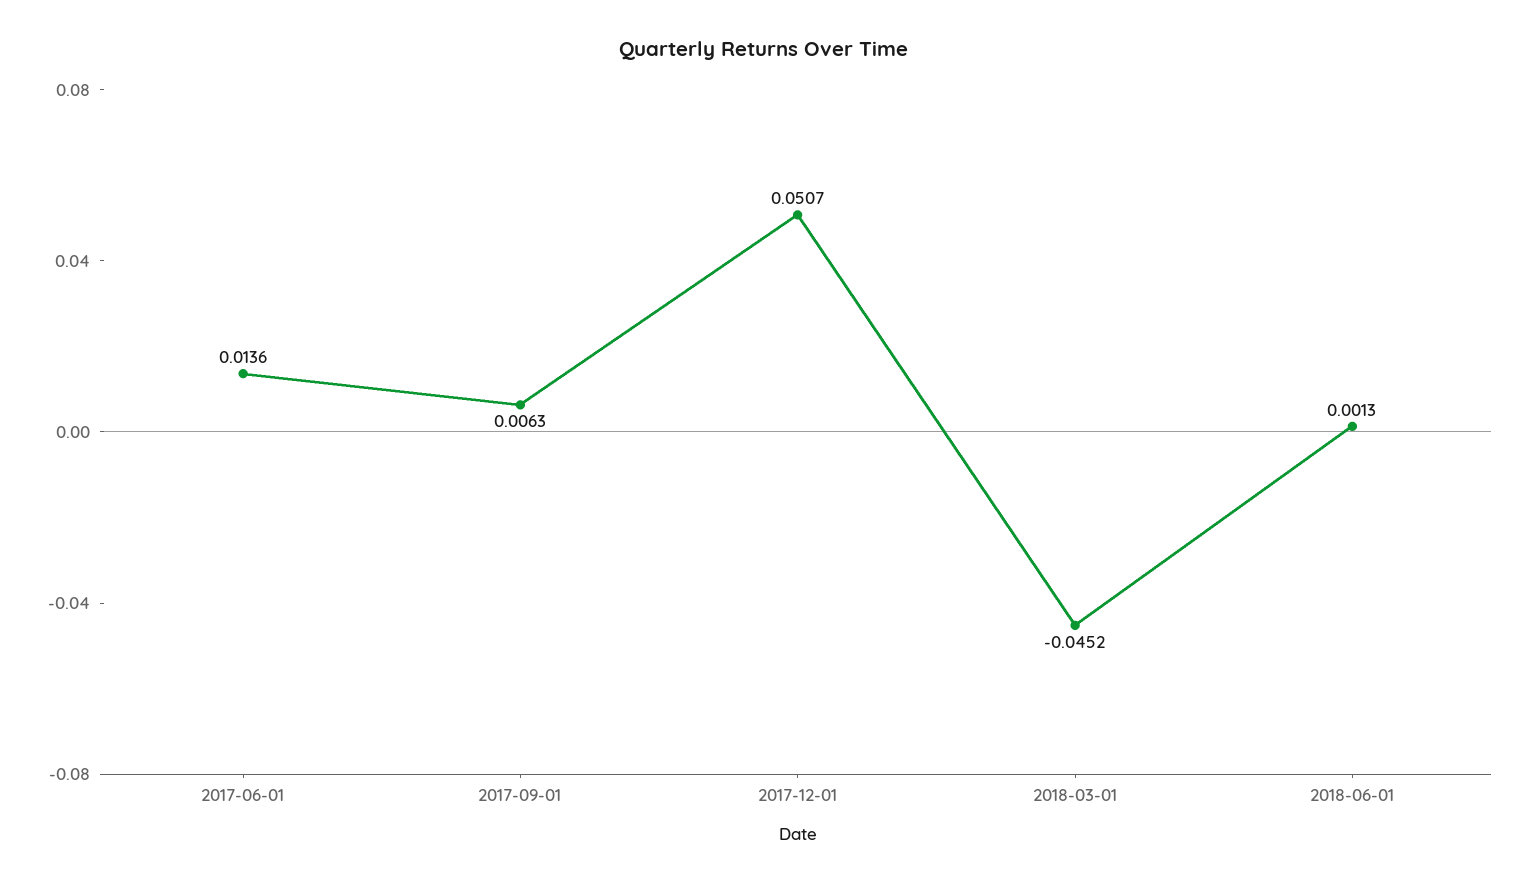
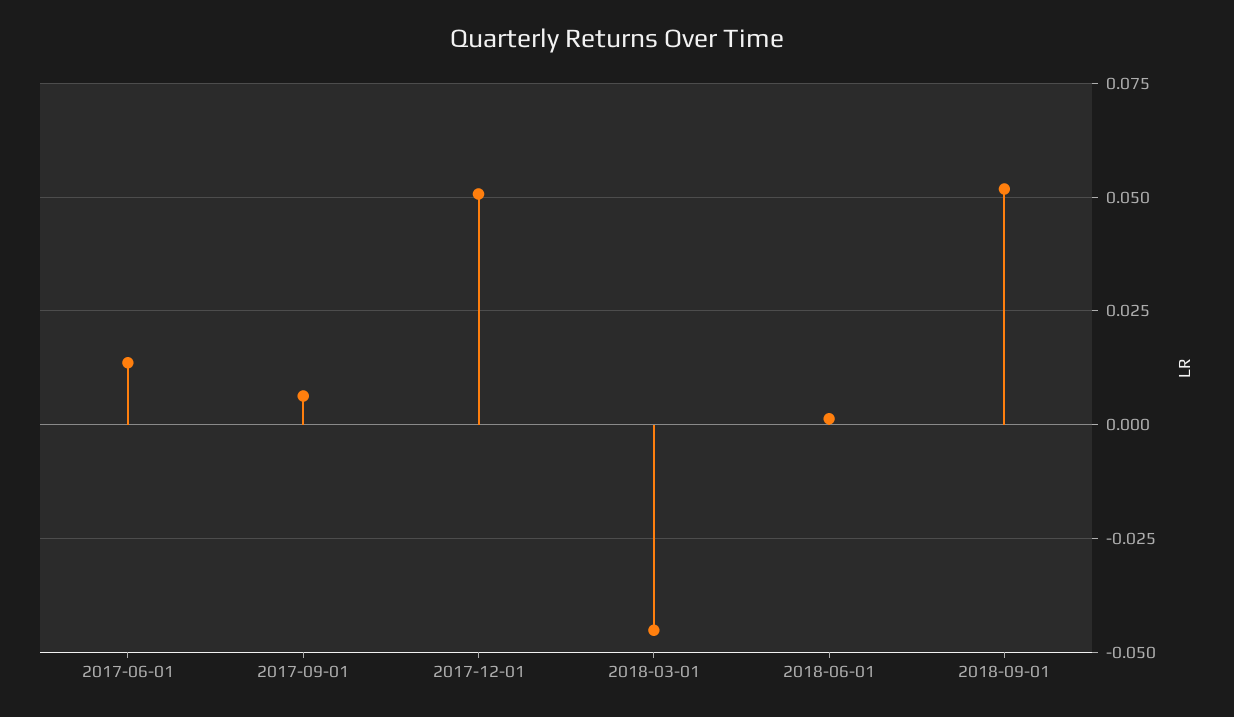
2018-09-01: none -> 0.0525

